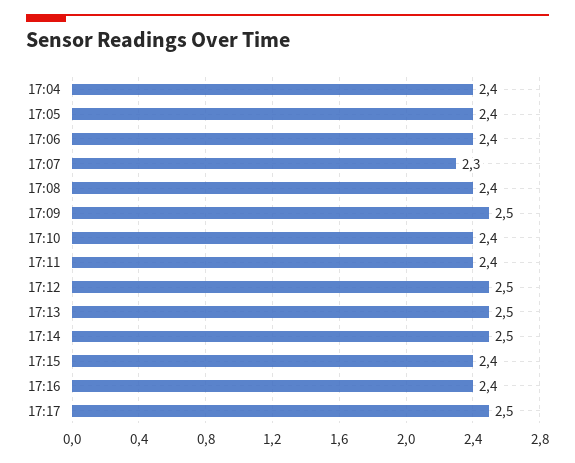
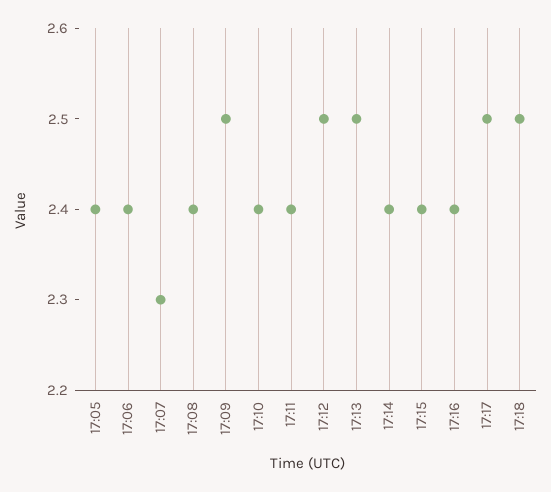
17:04: 2.4 -> none
17:14: 2.5 -> 2.4
17:18: none -> 2.5

